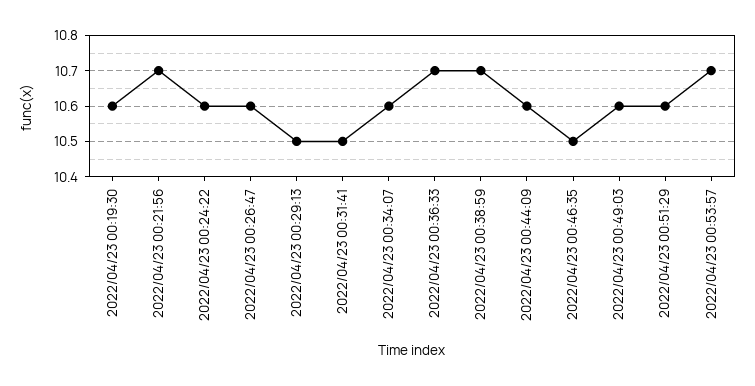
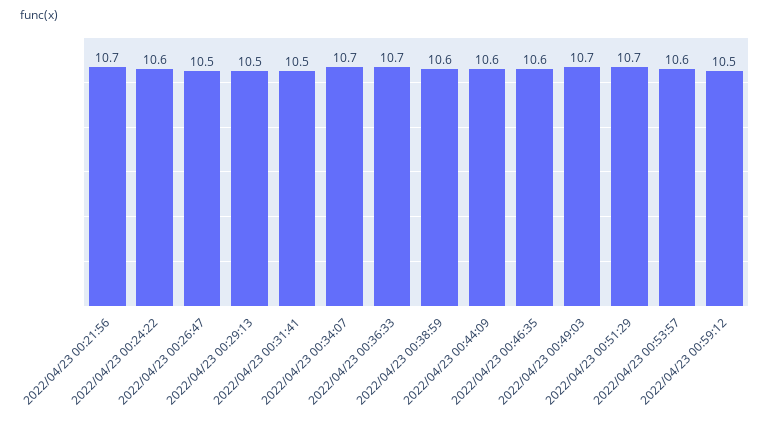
2022/04/23 00:19:30: 10.6 -> none
2022/04/23 00:26:47: 10.6 -> 10.5
2022/04/23 00:34:07: 10.6 -> 10.7
2022/04/23 00:38:59: 10.7 -> 10.6
2022/04/23 00:46:35: 10.5 -> 10.6
2022/04/23 00:49:03: 10.6 -> 10.7
2022/04/23 00:51:29: 10.6 -> 10.7
2022/04/23 00:53:57: 10.7 -> 10.6
2022/04/23 00:59:12: none -> 10.5

